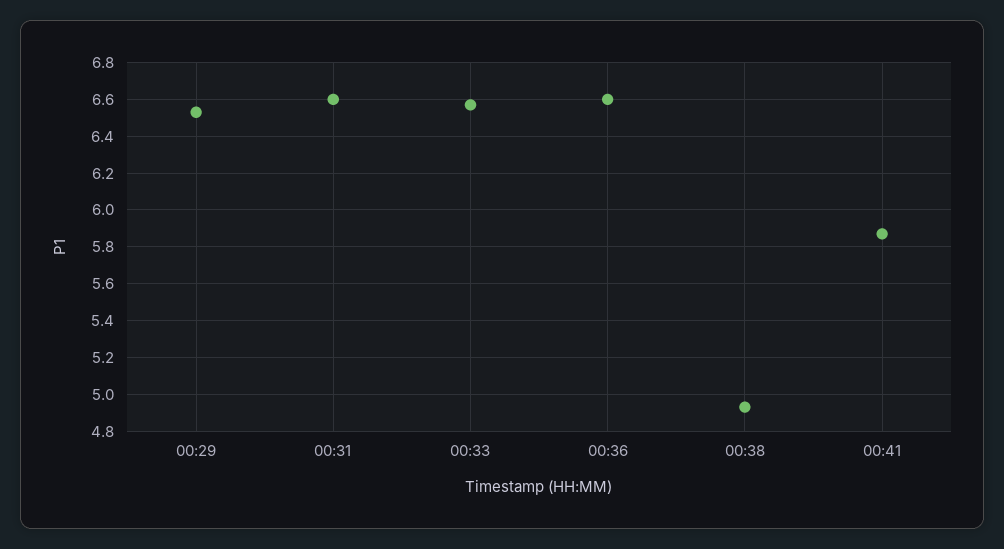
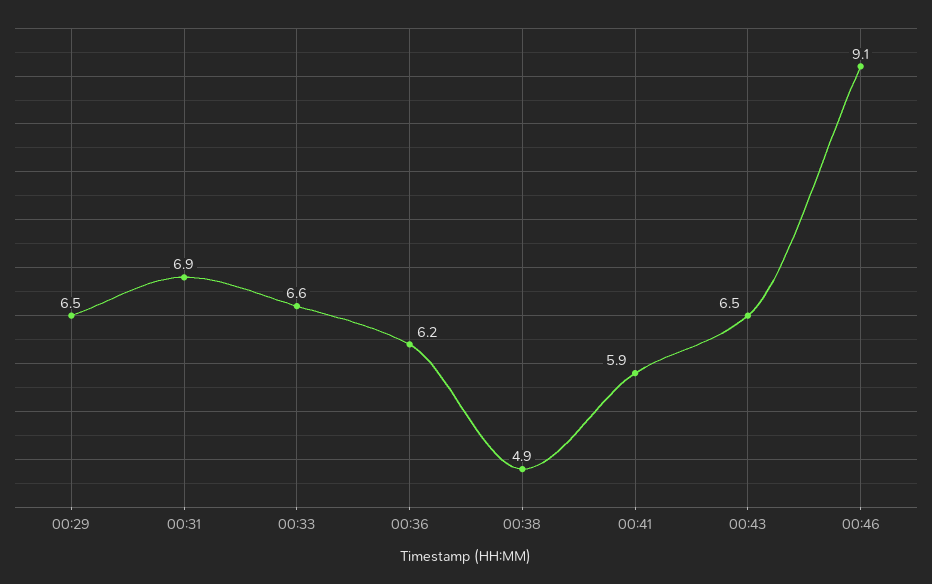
00:31: 6.6 -> 6.9
00:36: 6.6 -> 6.2
00:43: none -> 6.5
00:46: none -> 9.1

